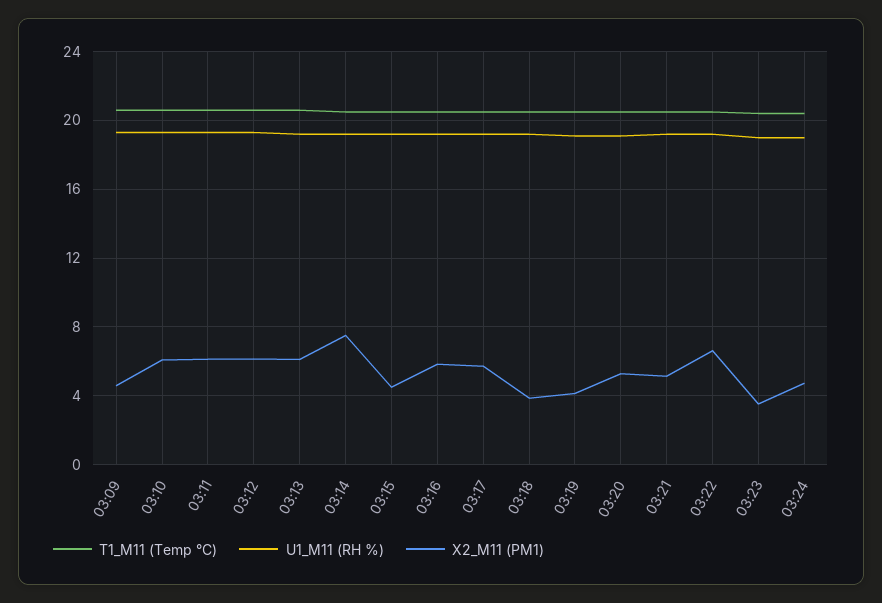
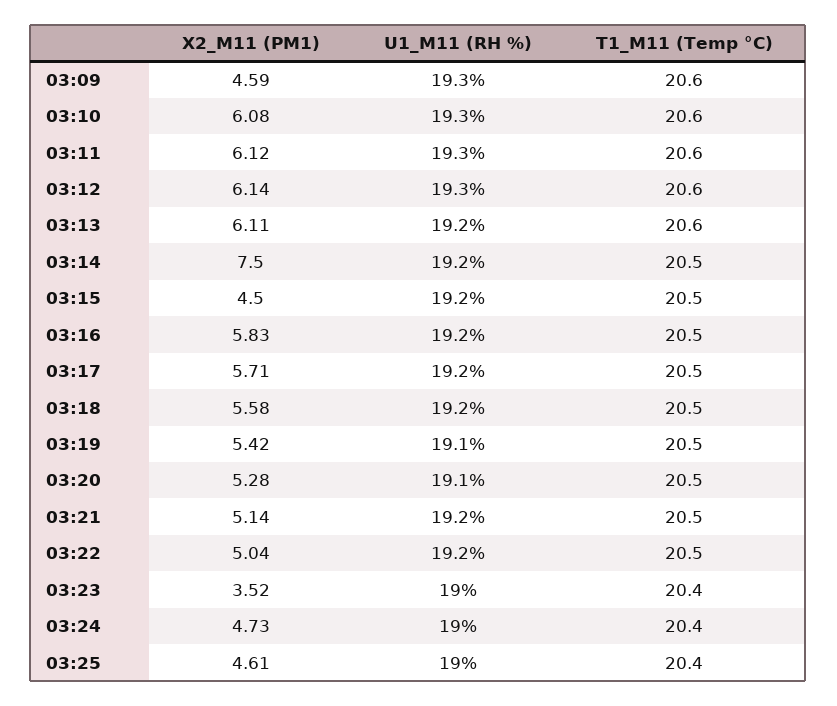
X2_M11 (PM1), 03:18: 4 -> 5.58
X2_M11 (PM1), 03:19: 4 -> 5.42
X2_M11 (PM1), 03:22: 6.5 -> 5.04
X2_M11 (PM1), 03:25: none -> 4.61
U1_M11 (RH %), 03:25: none -> 19
T1_M11 (Temp °C), 03:25: none -> 20.4

